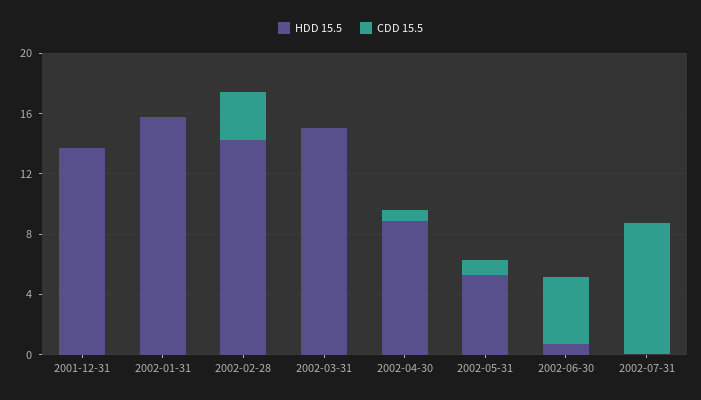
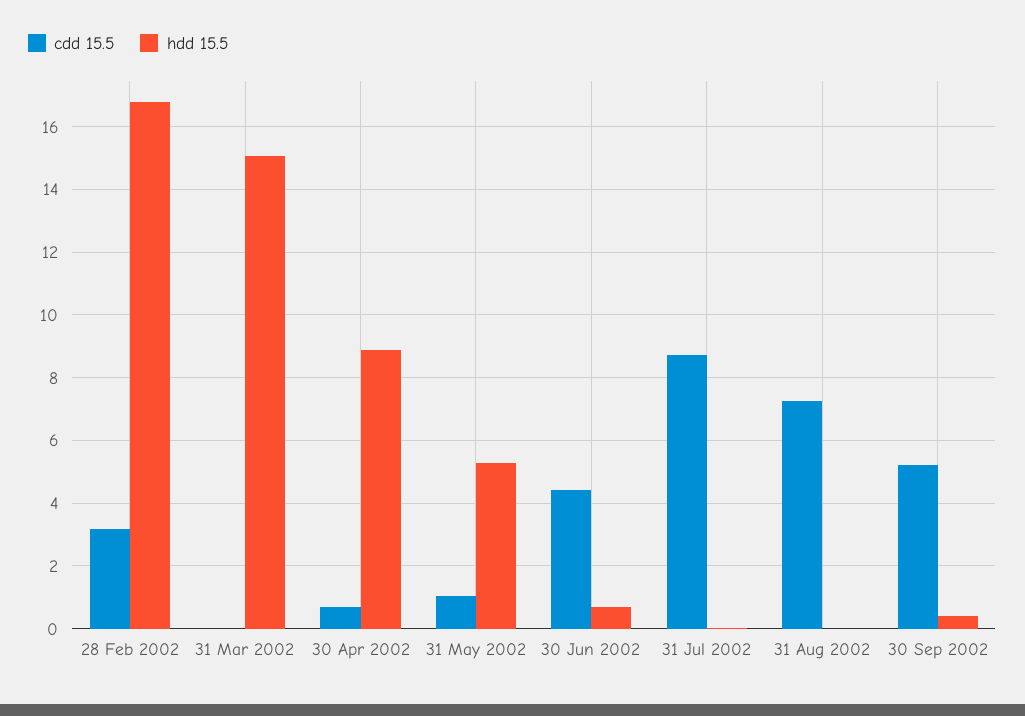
HDD 15.5, 2001-12-31: 14 -> none
CDD 15.5, 2001-12-31: 0 -> none
HDD 15.5, 2002-01-31: 16 -> none
CDD 15.5, 2002-01-31: 0 -> none
HDD 15.5, 2002-02-28: 14 -> 16.8
CDD 15.5, 31 Aug 2002: none -> 7.2
HDD 15.5, 31 Aug 2002: none -> 0
CDD 15.5, 30 Sep 2002: none -> 5.2
HDD 15.5, 30 Sep 2002: none -> 0.4

